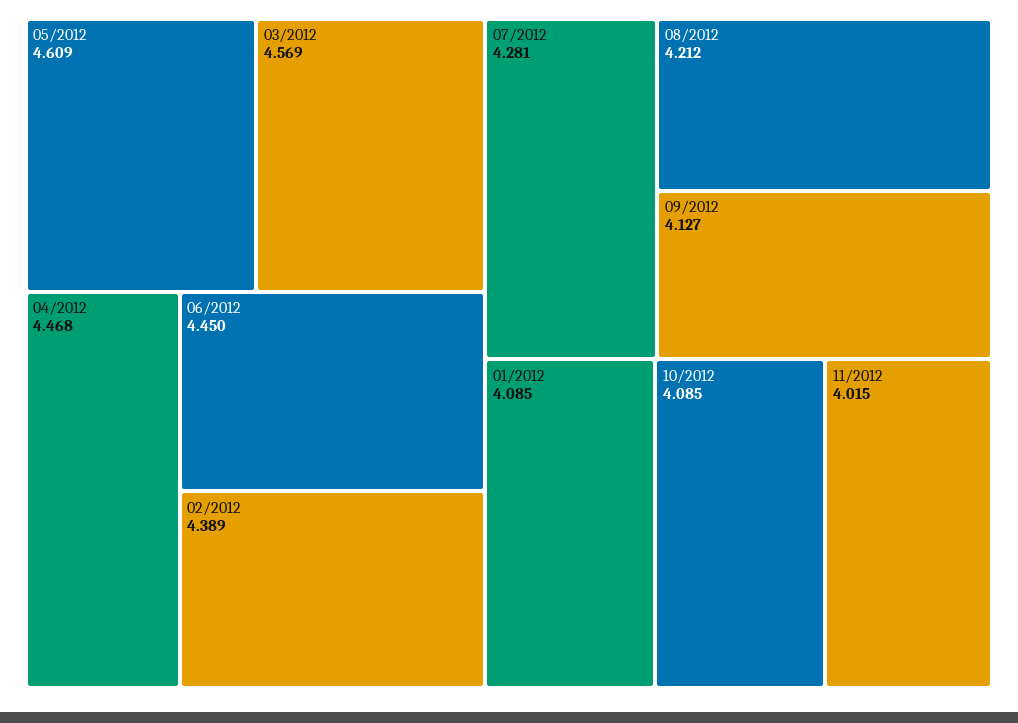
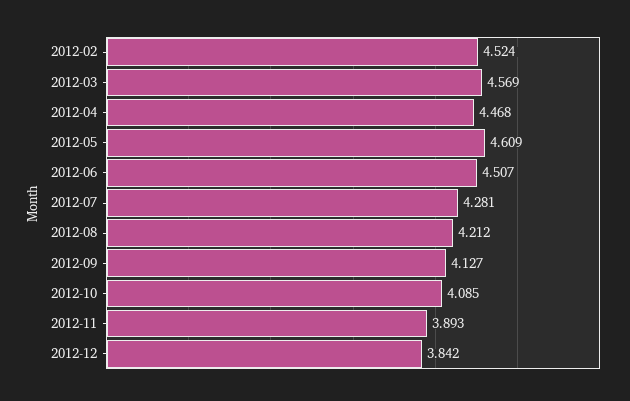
06/2012: 4.45 -> 4.507
02/2012: 4.389 -> 4.524
01/2012: 4.085 -> none
11/2012: 4.015 -> 3.893
2012-12: none -> 3.842

